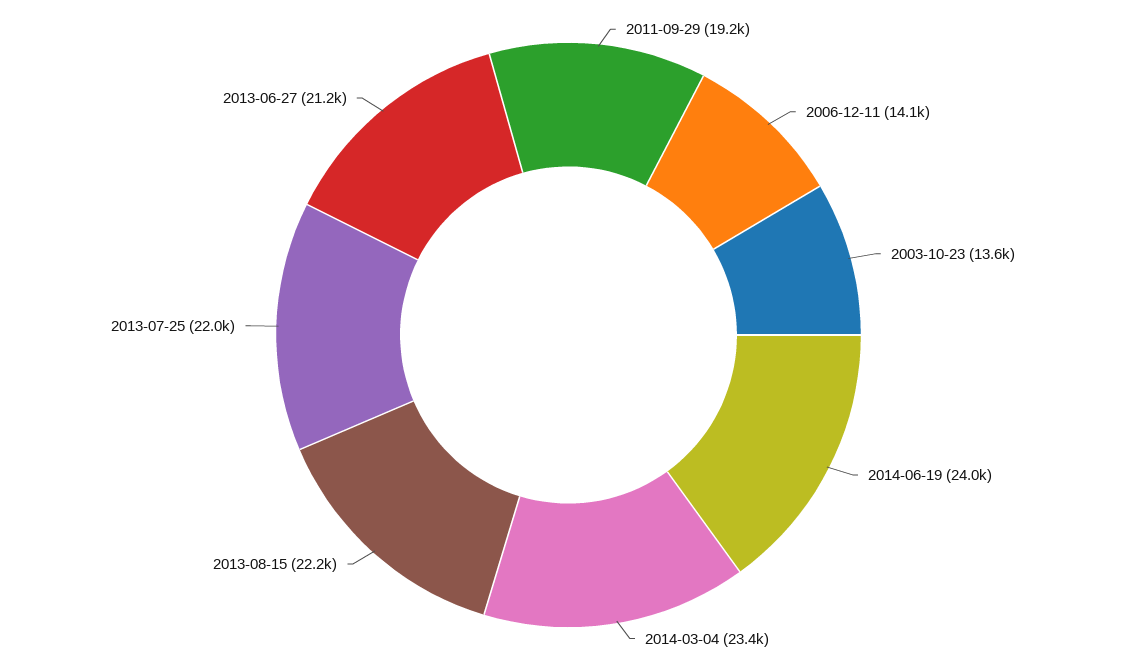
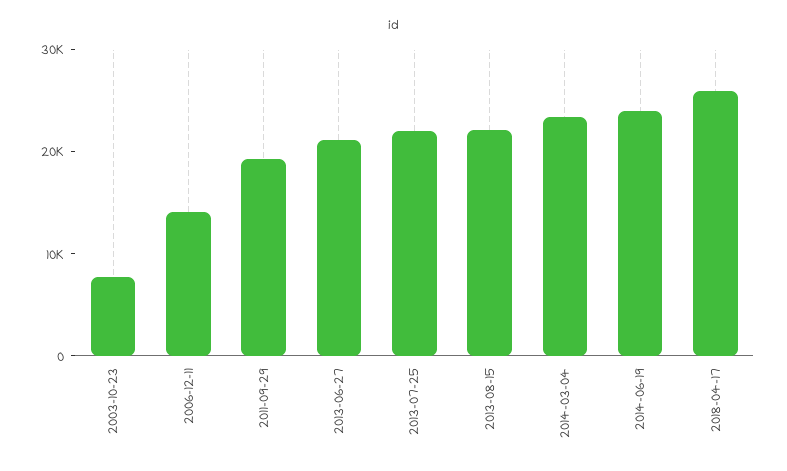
2003-10-23: 13600 -> 8000
2018-04-17: none -> 26000

